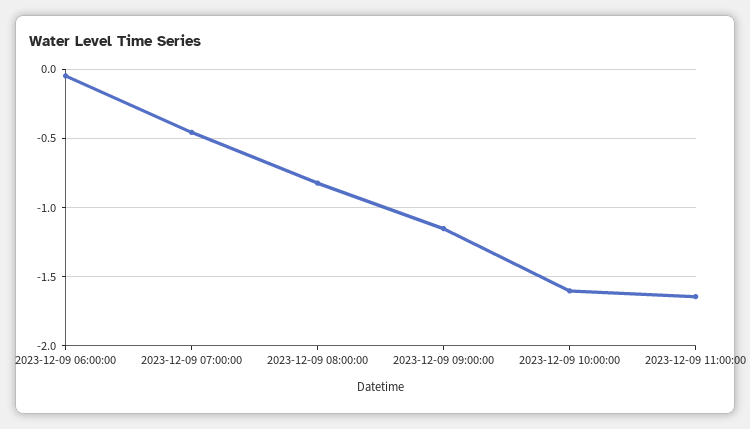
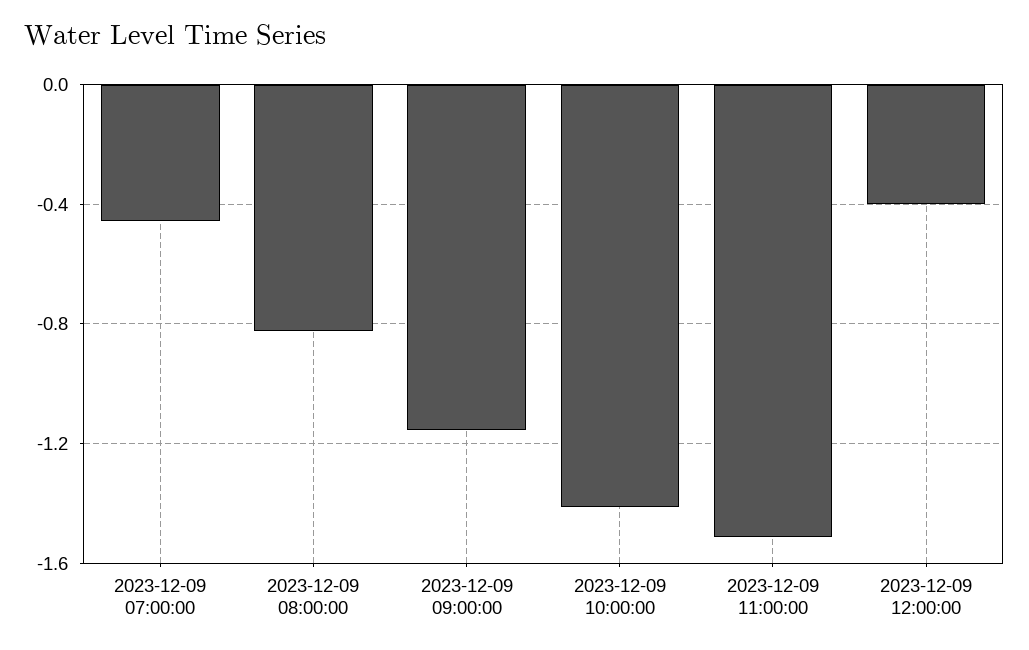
2023-12-09 06:00:00: -0.05 -> none
2023-12-09 10:00:00: -1.6 -> -1.4
2023-12-09 11:00:00: -1.65 -> -1.5
2023-12-09 12:00:00: none -> -0.4

